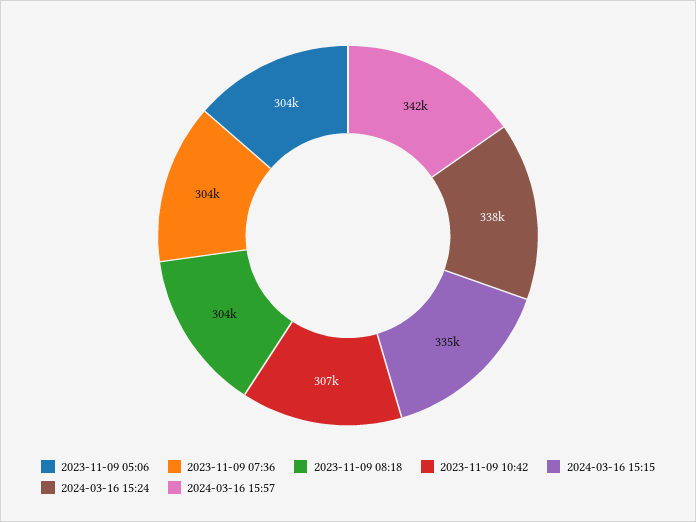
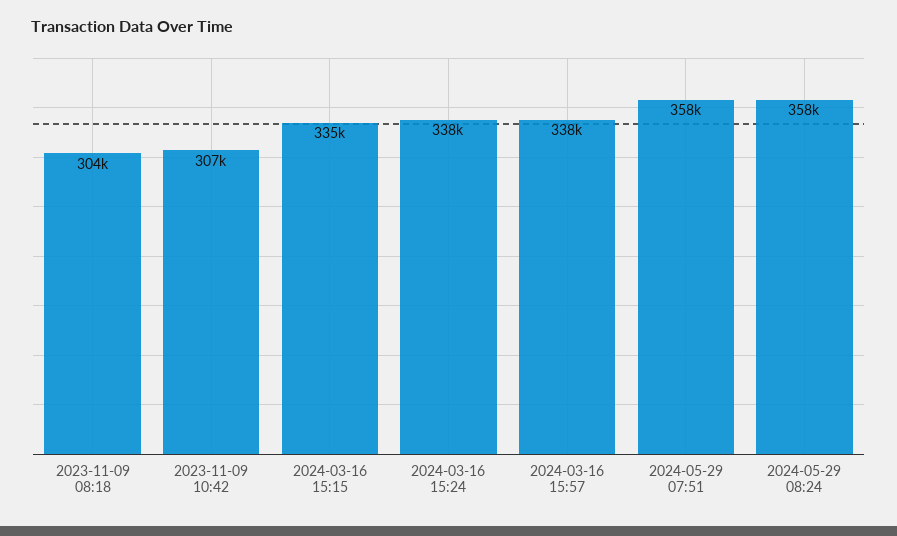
2023-11-09 05:06: 304000 -> none
2023-11-09 07:36: 304000 -> none
2024-03-16 15:57: 342000 -> 338000
2024-05-29 07:51: none -> 358000
2024-05-29 08:24: none -> 358000

